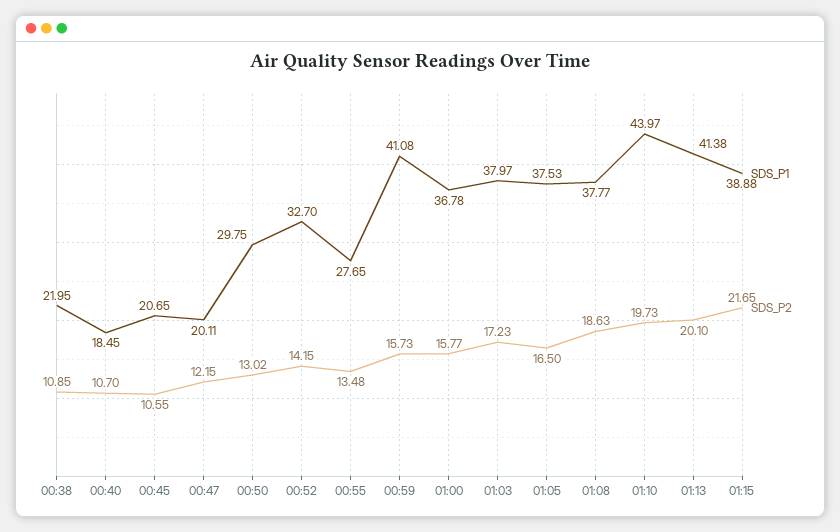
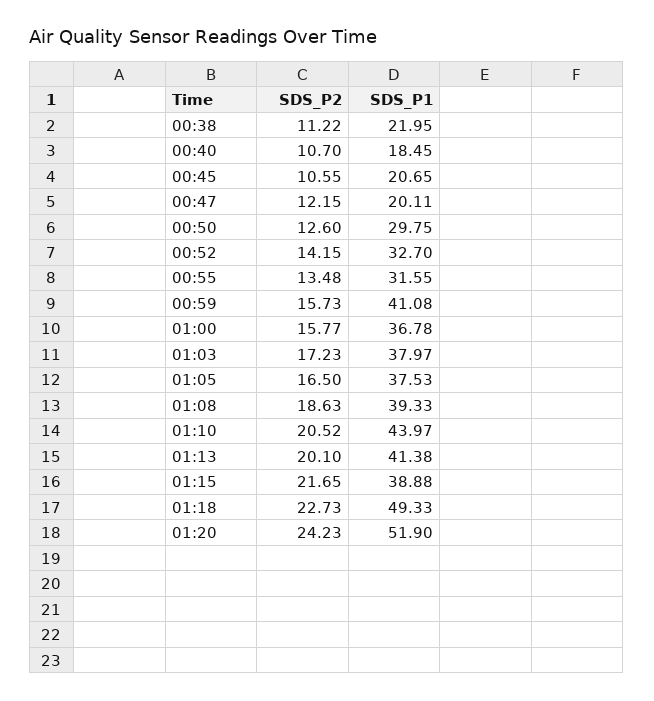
SDS_P2, 00:38: 10.85 -> 11.22
SDS_P2, 00:50: 13.02 -> 12.6
SDS_P1, 00:55: 27.65 -> 31.55
SDS_P1, 01:08: 37.77 -> 39.33
SDS_P2, 01:10: 19.73 -> 20.52
SDS_P2, 01:18: none -> 22.73
SDS_P1, 01:18: none -> 49.33
SDS_P2, 01:20: none -> 24.23
SDS_P1, 01:20: none -> 51.9

